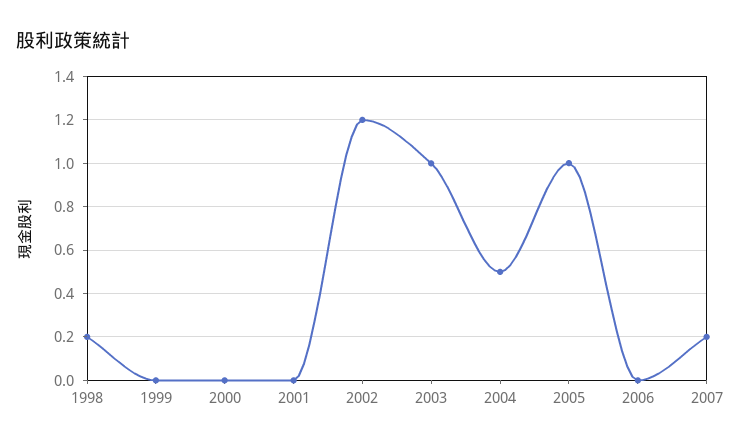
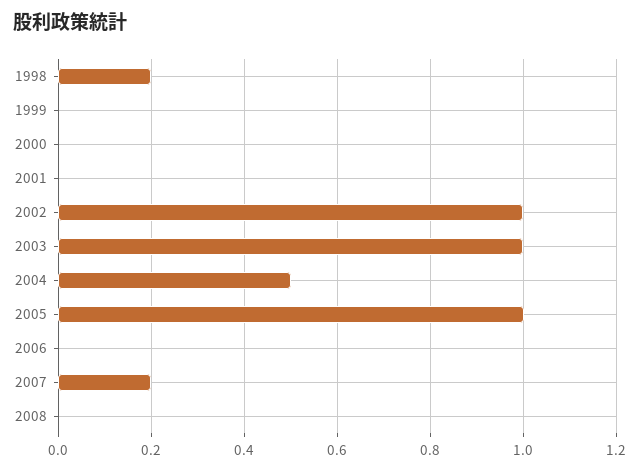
2002: 1.2 -> 1
2008: none -> 0

